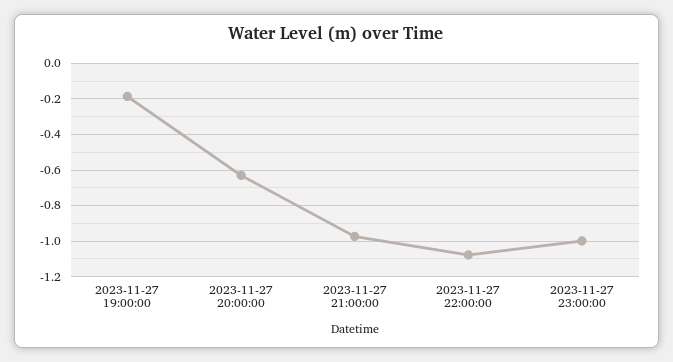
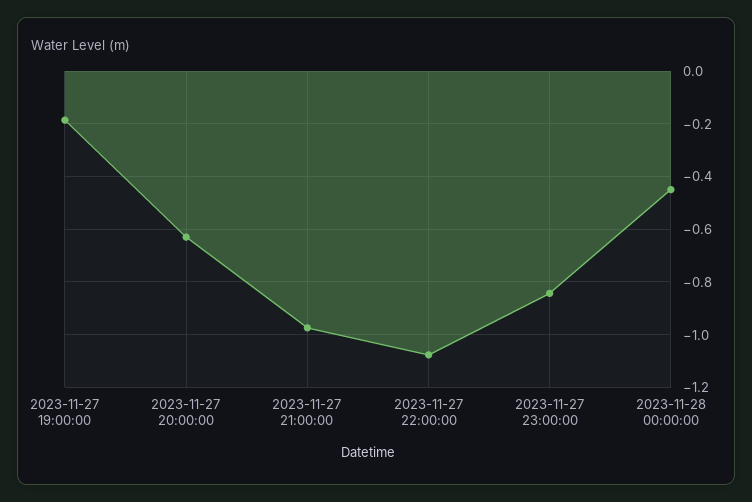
2023-11-27 23:00:00: -1 -> -0.85
2023-11-28 00:00:00: none -> -0.45

